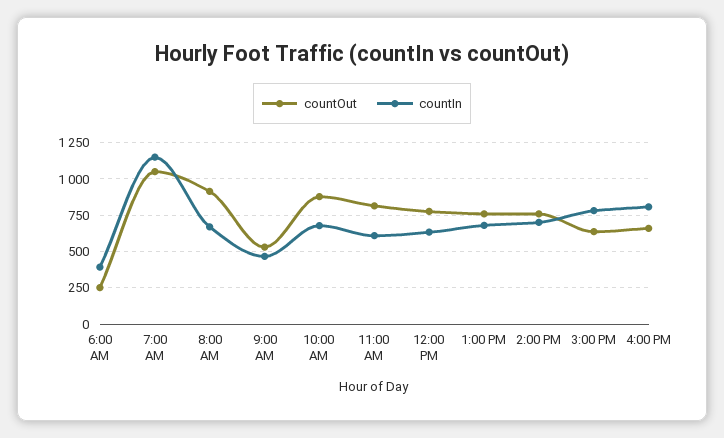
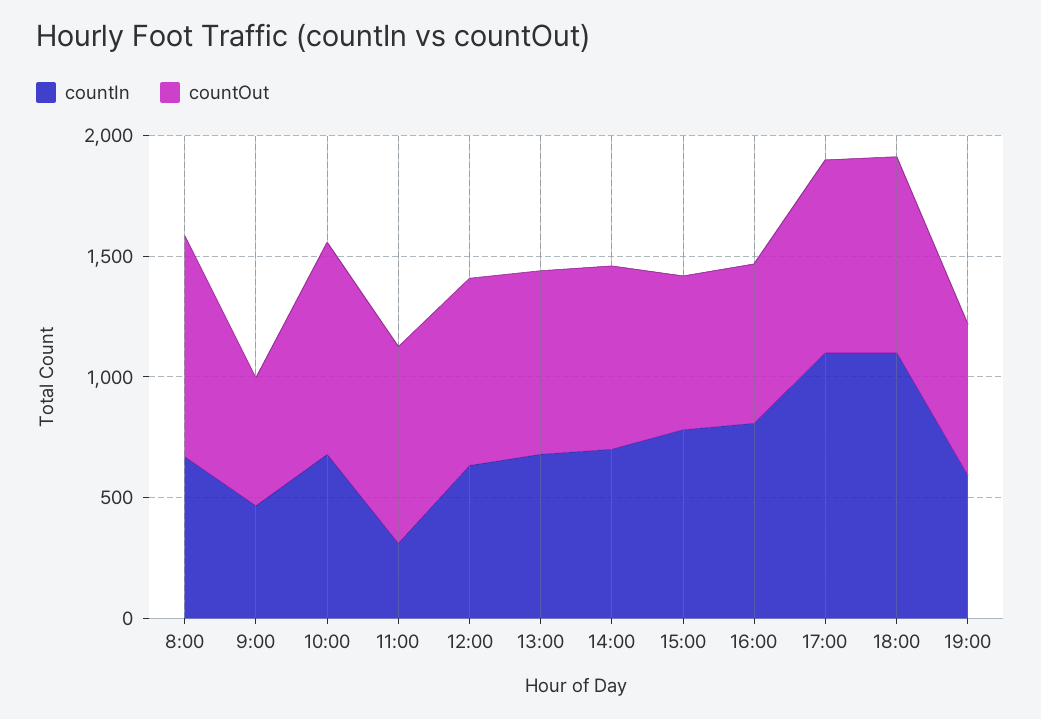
countOut, 6:00 AM: 250 -> none
countIn, 6:00 AM: 400 -> none
countOut, 7:00 AM: 1050 -> none
countIn, 7:00 AM: 1150 -> none
countIn, 11:00 AM: 600 -> 300
countIn, 17:00: none -> 1100
countOut, 17:00: none -> 800
countIn, 18:00: none -> 1100
countOut, 18:00: none -> 800
countIn, 19:00: none -> 600
countOut, 19:00: none -> 600

